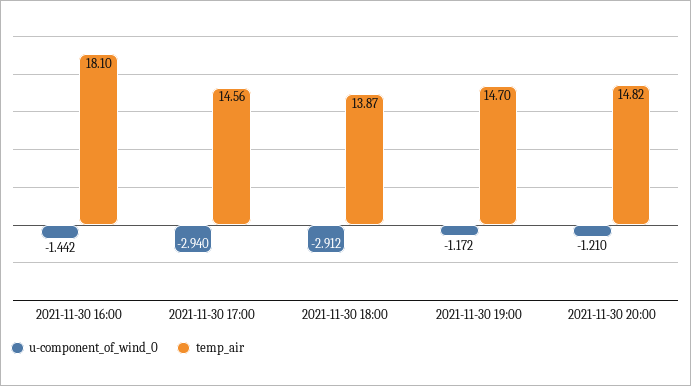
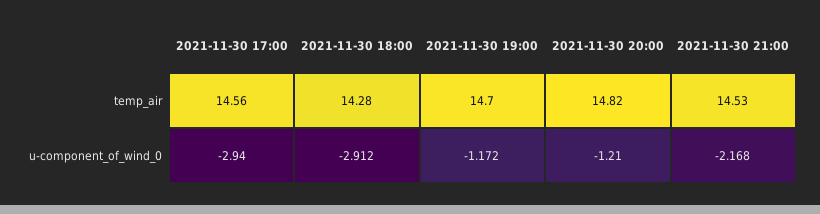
u-component_of_wind_0, 2021-11-30 16:00: -1.442 -> none
temp_air, 2021-11-30 16:00: 18.1 -> none
temp_air, 2021-11-30 18:00: 13.87 -> 14.28
temp_air, 2021-11-30 21:00: none -> 14.53
u-component_of_wind_0, 2021-11-30 21:00: none -> -2.168

